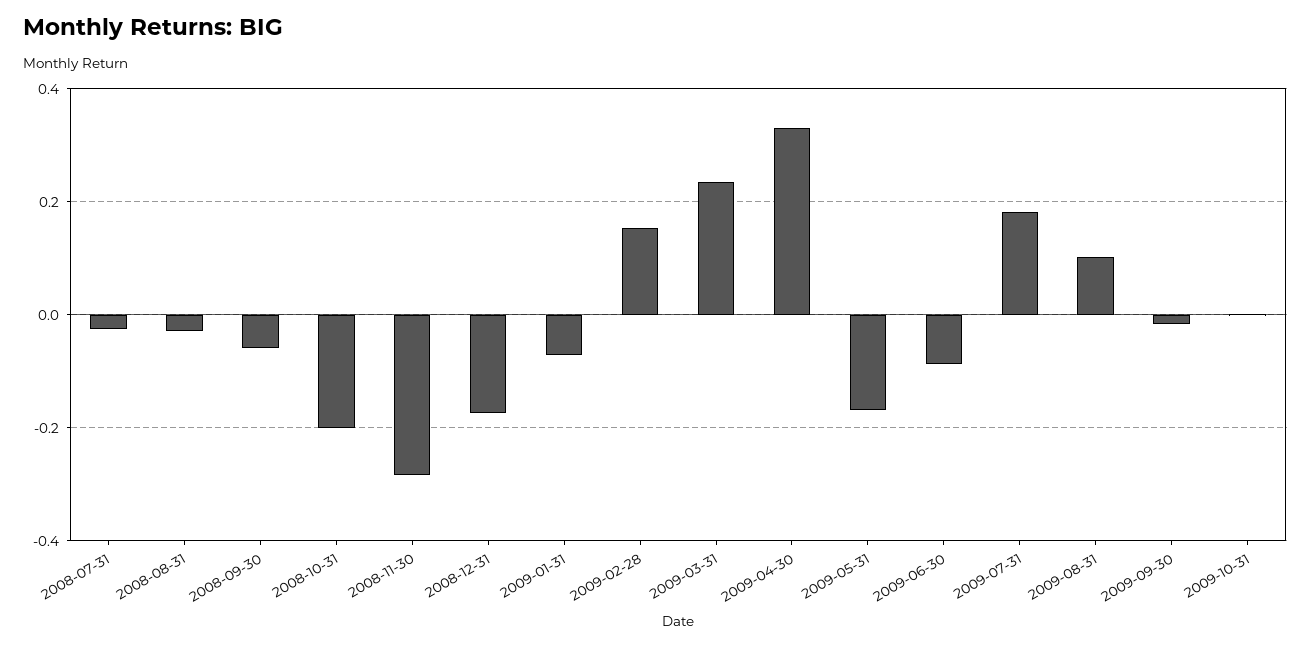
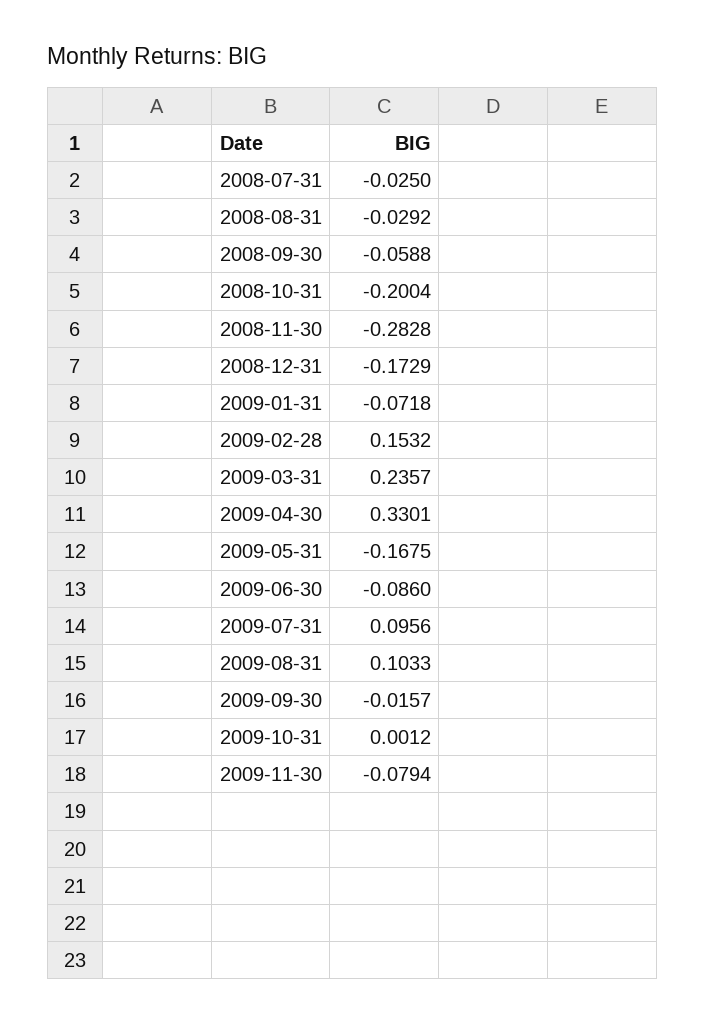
2009-07-31: 0.18 -> 0.0956
2009-11-30: none -> -0.0794

